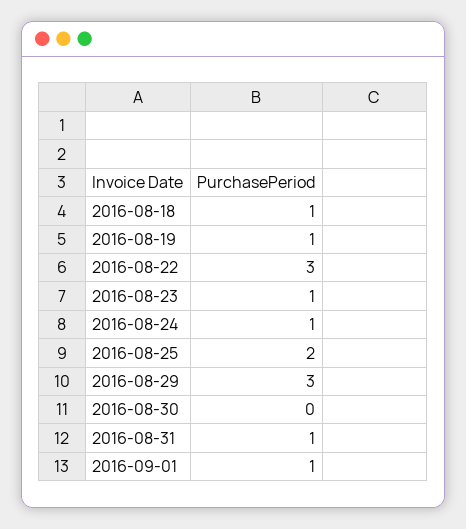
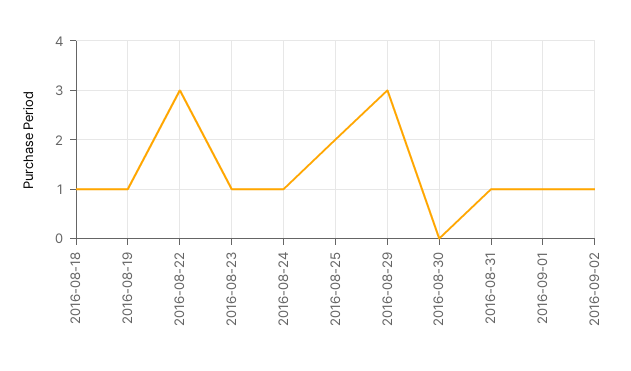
2016-09-02: none -> 1

